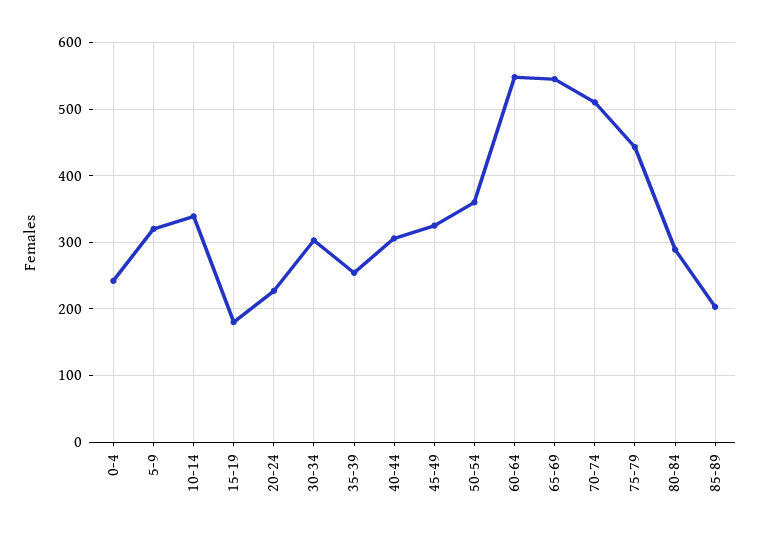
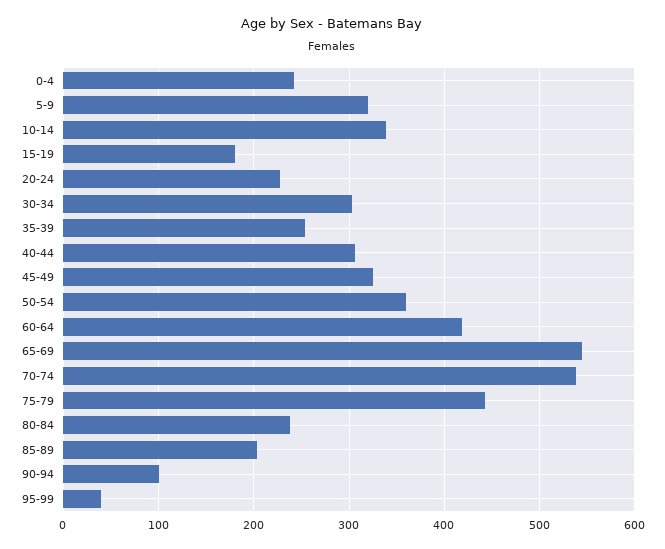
60-64: 550 -> 420
70-74: 510 -> 540
80-84: 290 -> 240
90-94: none -> 100
95-99: none -> 40

